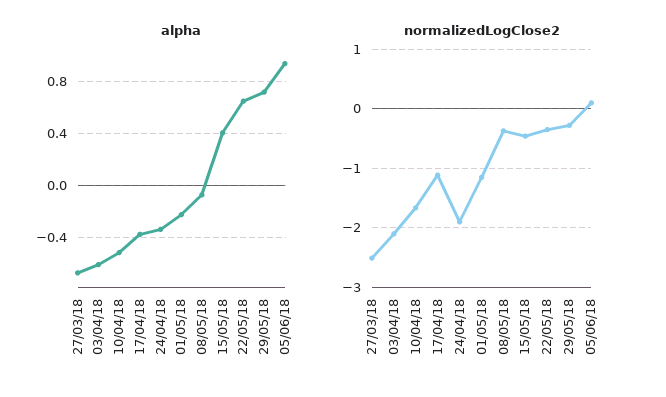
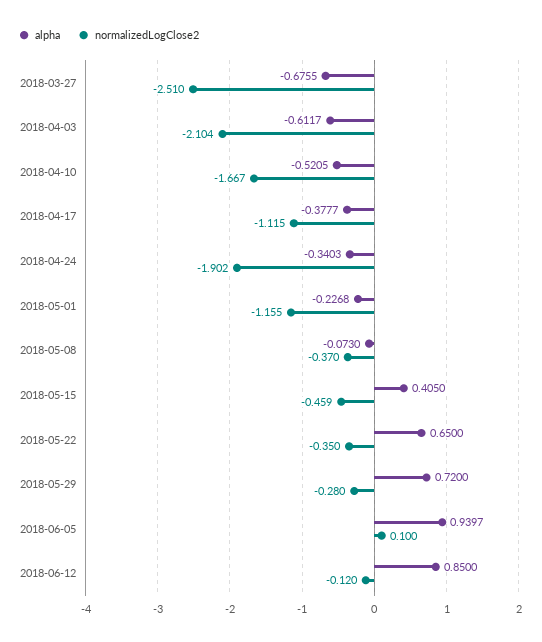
alpha, 2018-06-12: none -> 0.85
normalizedLogClose2, 2018-06-12: none -> -0.12

